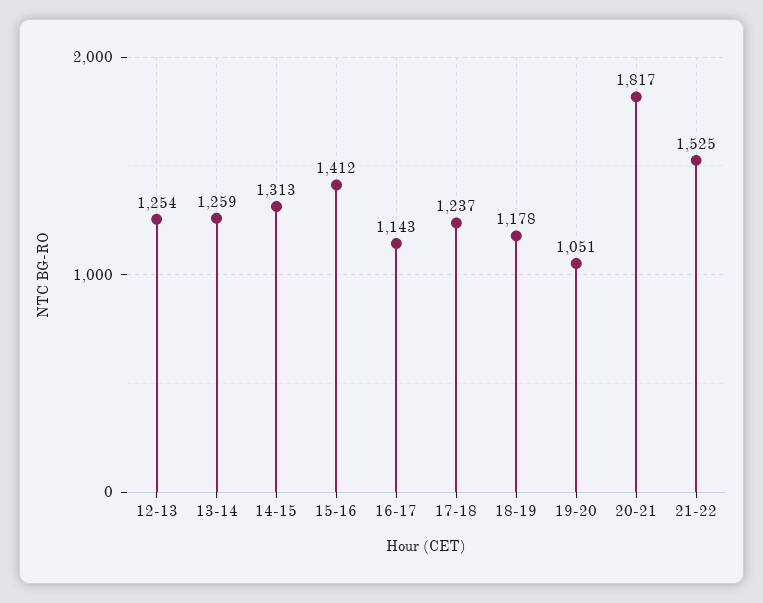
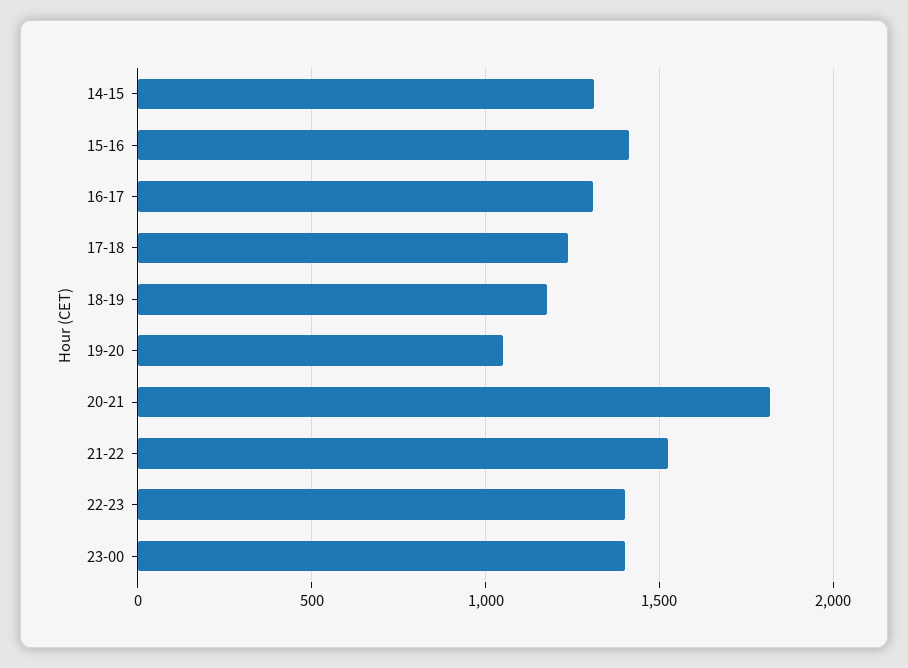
12-13: 1254 -> none
13-14: 1259 -> none
16-17: 1143 -> 1300
22-23: none -> 1400
23-00: none -> 1400

